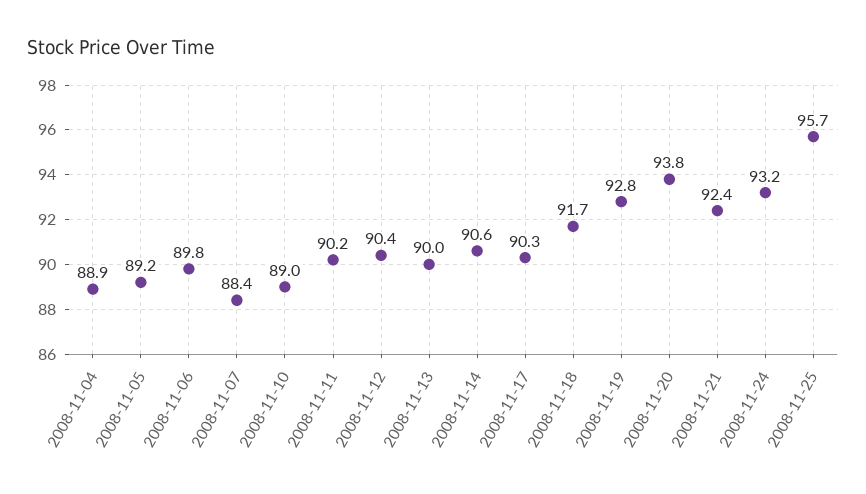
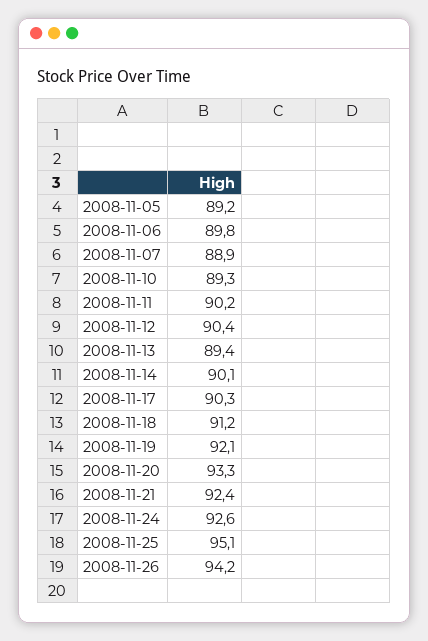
2008-11-04: 88.9 -> none
2008-11-07: 88.4 -> 88.9
2008-11-10: 89 -> 89.3
2008-11-13: 90 -> 89.4
2008-11-14: 90.6 -> 90.1
2008-11-18: 91.7 -> 91.2
2008-11-19: 92.8 -> 92.1
2008-11-20: 93.8 -> 93.3
2008-11-24: 93.2 -> 92.6
2008-11-25: 95.7 -> 95.1
2008-11-26: none -> 94.2

